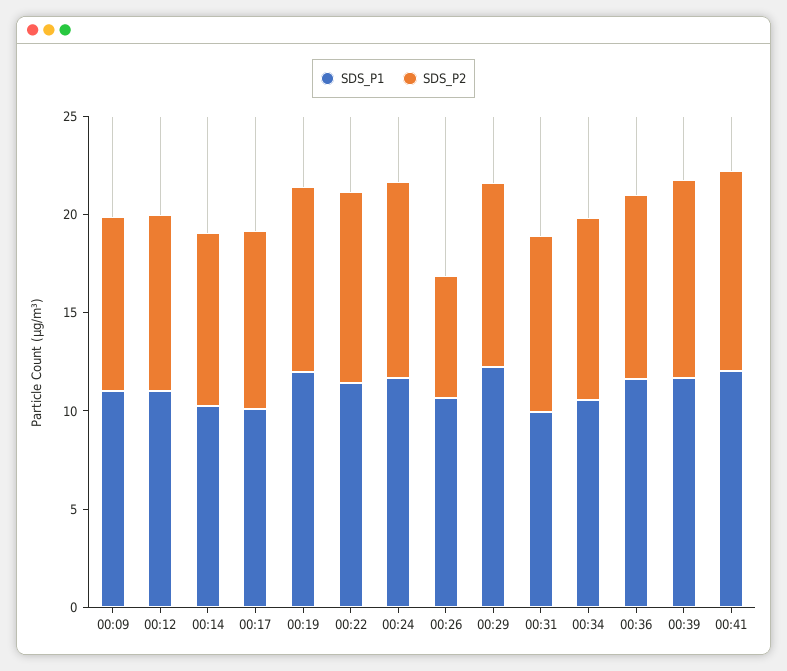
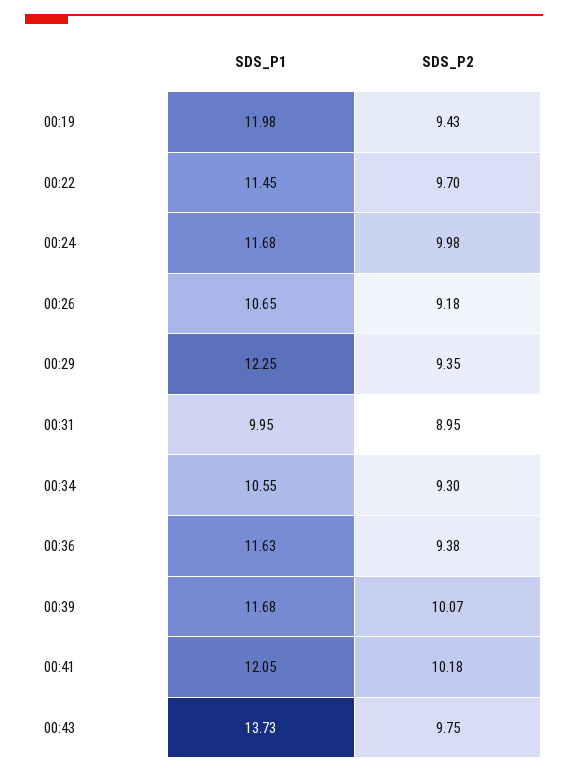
SDS_P1, 00:09: 11 -> none
SDS_P2, 00:09: 9 -> none
SDS_P1, 00:12: 11 -> none
SDS_P2, 00:12: 9 -> none
SDS_P1, 00:14: 10 -> none
SDS_P2, 00:14: 9 -> none
SDS_P1, 00:17: 10 -> none
SDS_P2, 00:17: 9 -> none
SDS_P2, 00:26: 6 -> 9.18
SDS_P1, 00:43: none -> 13.73
SDS_P2, 00:43: none -> 9.75

